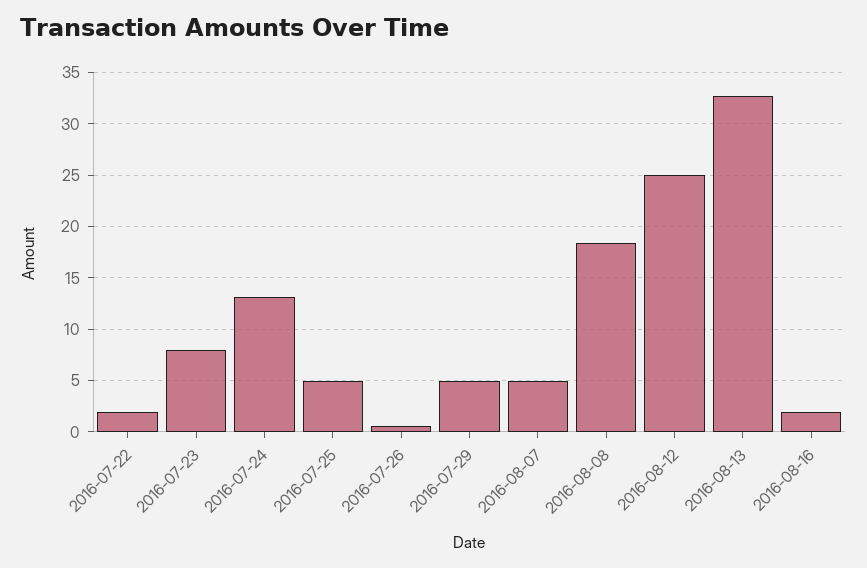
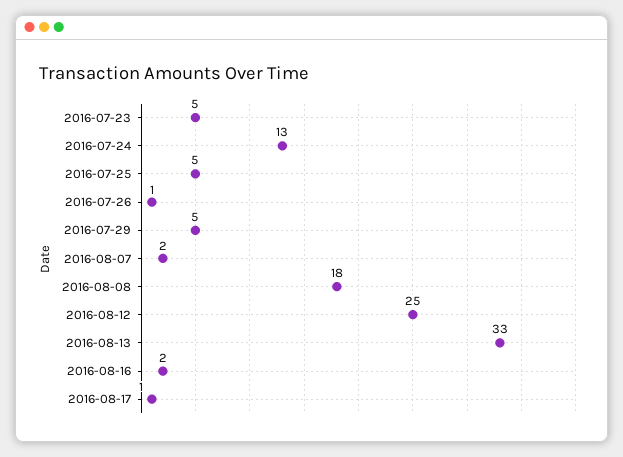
2016-07-22: 2 -> none
2016-07-23: 8 -> 5
2016-08-07: 5 -> 2
2016-08-17: none -> 1

